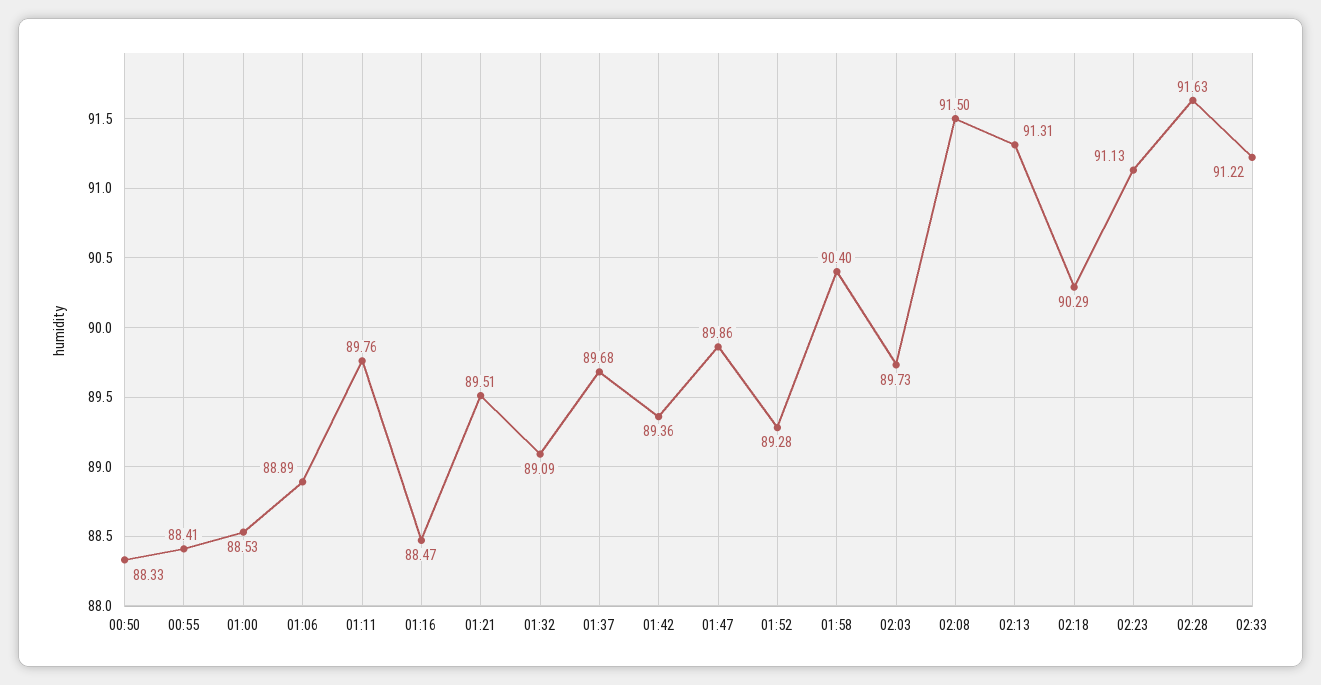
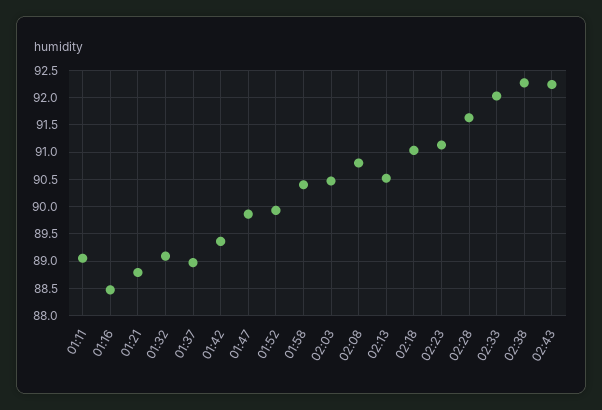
00:50: 88.33 -> none
00:55: 88.41 -> none
01:00: 88.53 -> none
01:06: 88.89 -> none
01:11: 89.76 -> 89
01:21: 89.51 -> 88.75
01:37: 89.68 -> 89
01:52: 89.28 -> 90
02:03: 89.73 -> 90.5
02:08: 91.5 -> 90.75
02:13: 91.31 -> 90.5
02:18: 90.29 -> 91
02:33: 91.22 -> 92
02:38: none -> 92.25
02:43: none -> 92.25

